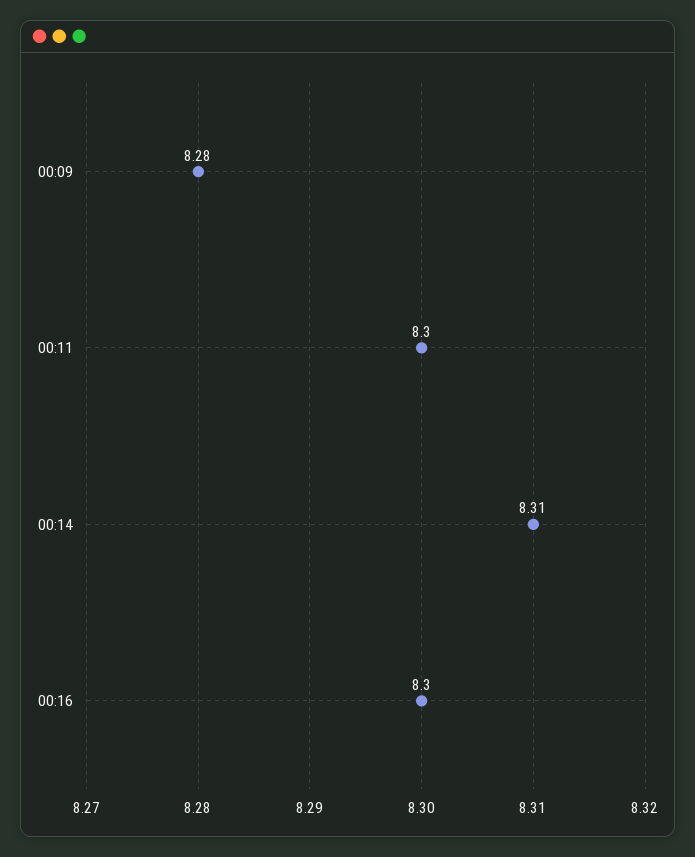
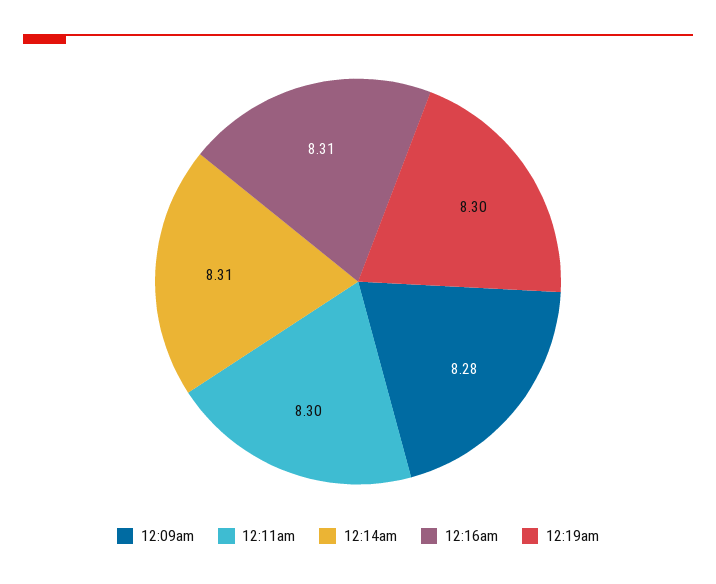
00:16: 8.3 -> 8.31
12:19am: none -> 8.3

